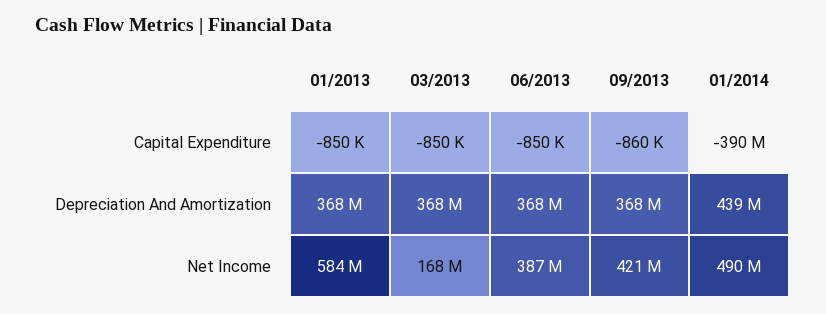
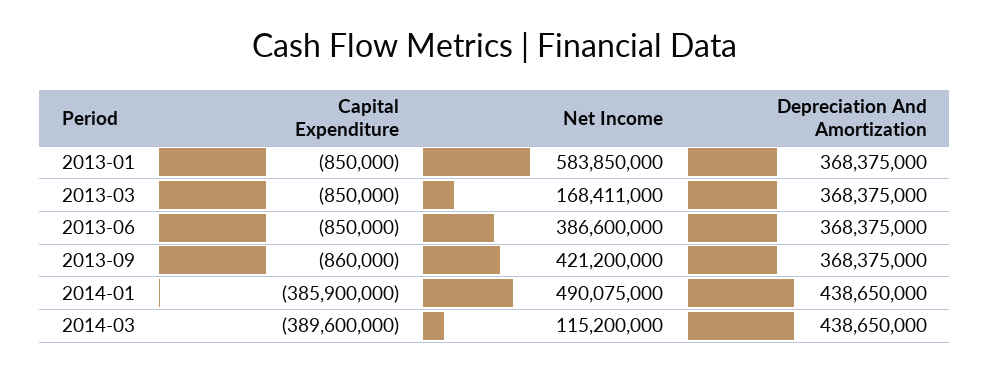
01/2014, Capital Expenditure: -390000000 -> -385900000
2014-03, Capital Expenditure: none -> -389600000
2014-03, Net Income: none -> 115200000
2014-03, Depreciation And Amortization: none -> 438650000

